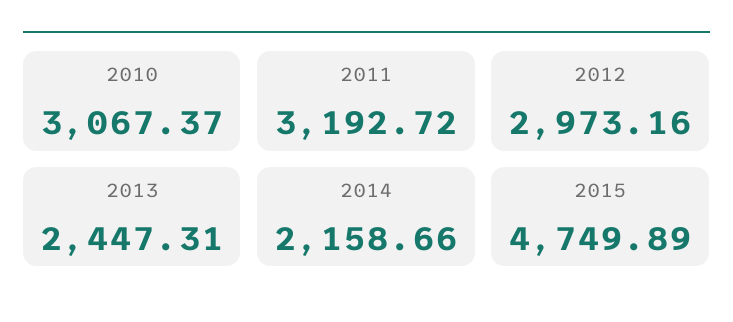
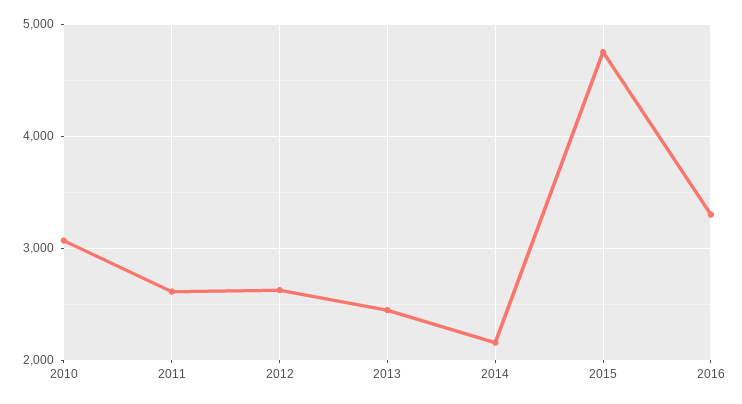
2011: 3192.72 -> 2600
2012: 2973.16 -> 2600
2016: none -> 3300

